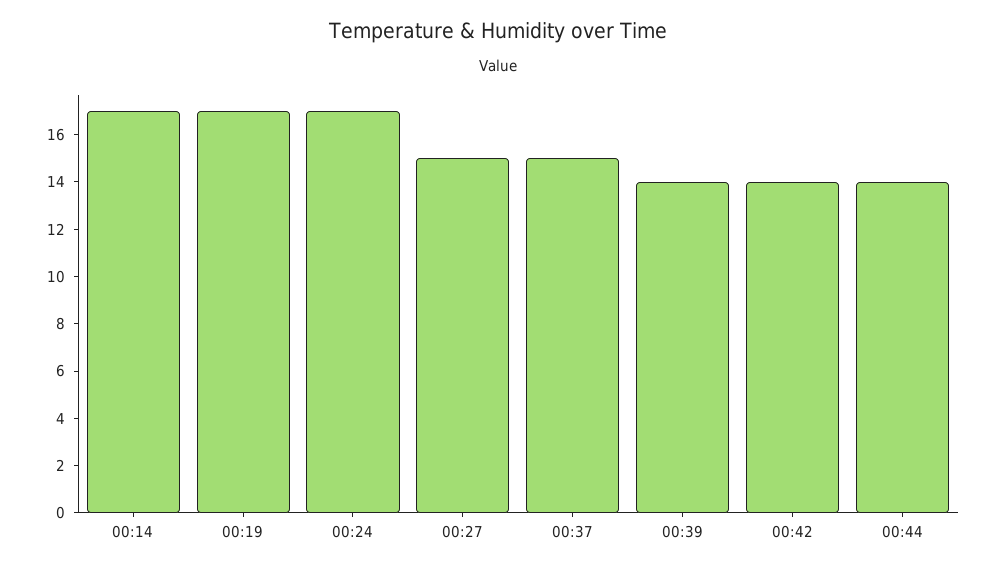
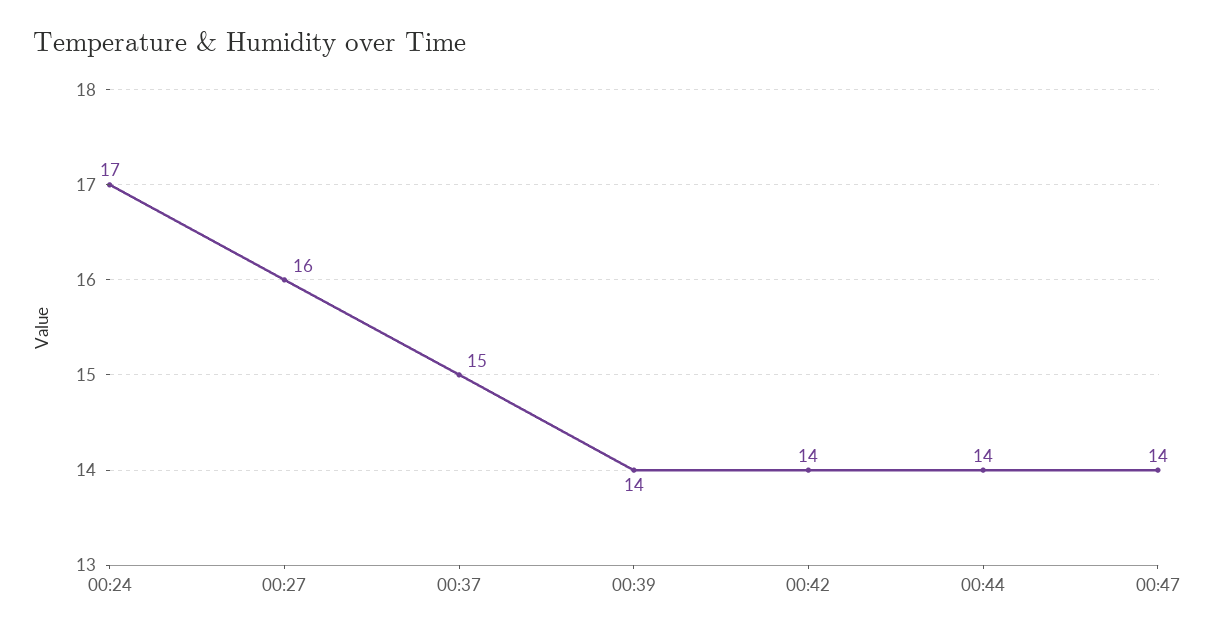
00:14: 17 -> none
00:19: 17 -> none
00:27: 15 -> 16
00:47: none -> 14

